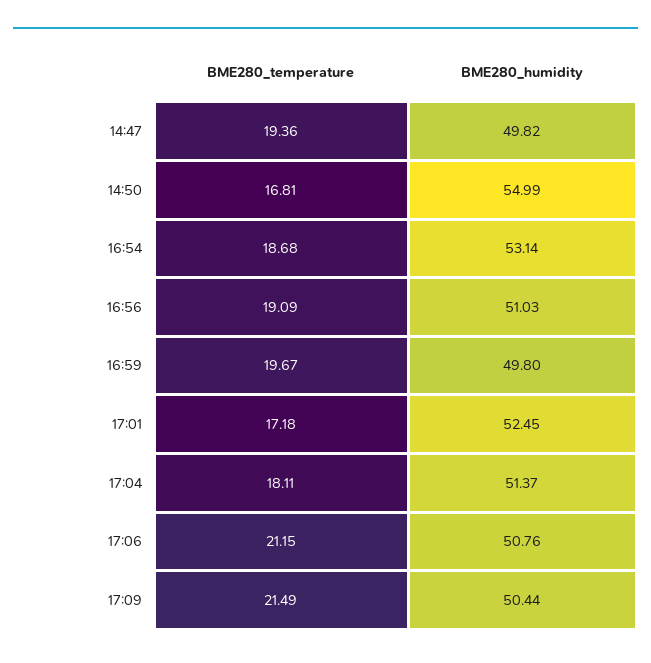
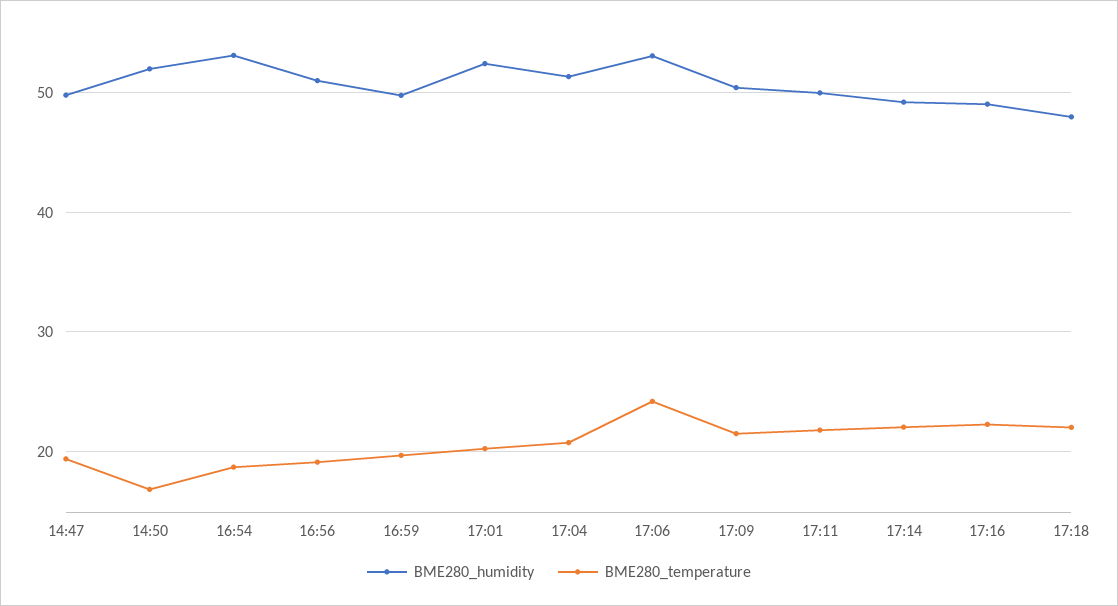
BME280_humidity, 14:50: 54.99 -> 52
BME280_temperature, 17:01: 17.18 -> 20
BME280_temperature, 17:04: 18.11 -> 21
BME280_temperature, 17:06: 21.15 -> 24
BME280_humidity, 17:06: 50.76 -> 53
BME280_humidity, 17:11: none -> 50
BME280_temperature, 17:11: none -> 22
BME280_humidity, 17:14: none -> 49
BME280_temperature, 17:14: none -> 22
BME280_humidity, 17:16: none -> 49
BME280_temperature, 17:16: none -> 22
BME280_humidity, 17:18: none -> 48
BME280_temperature, 17:18: none -> 22

